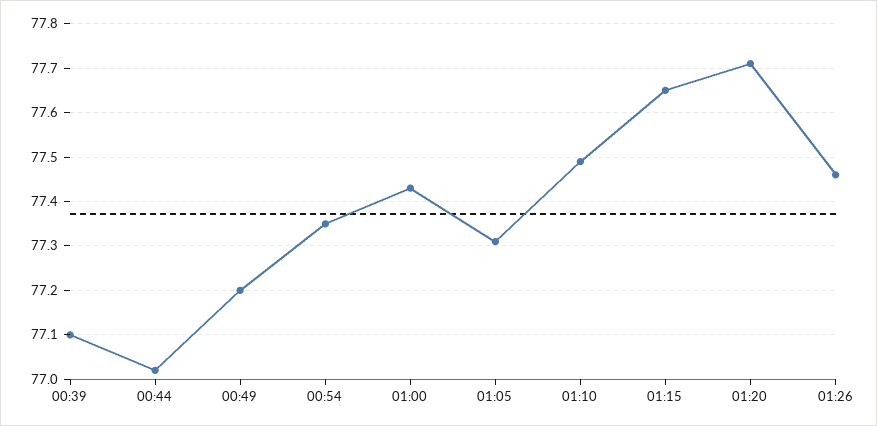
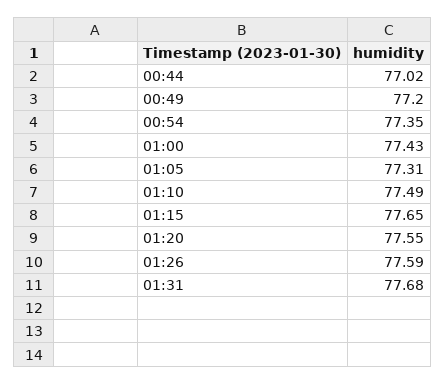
00:39: 77.1 -> none
01:20: 77.7 -> 77.55
01:26: 77.45 -> 77.59
01:31: none -> 77.68

